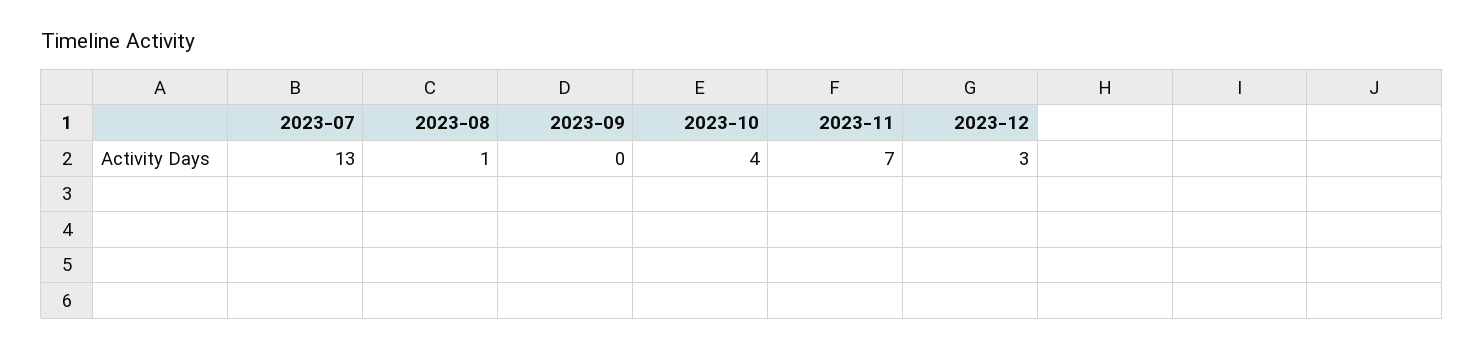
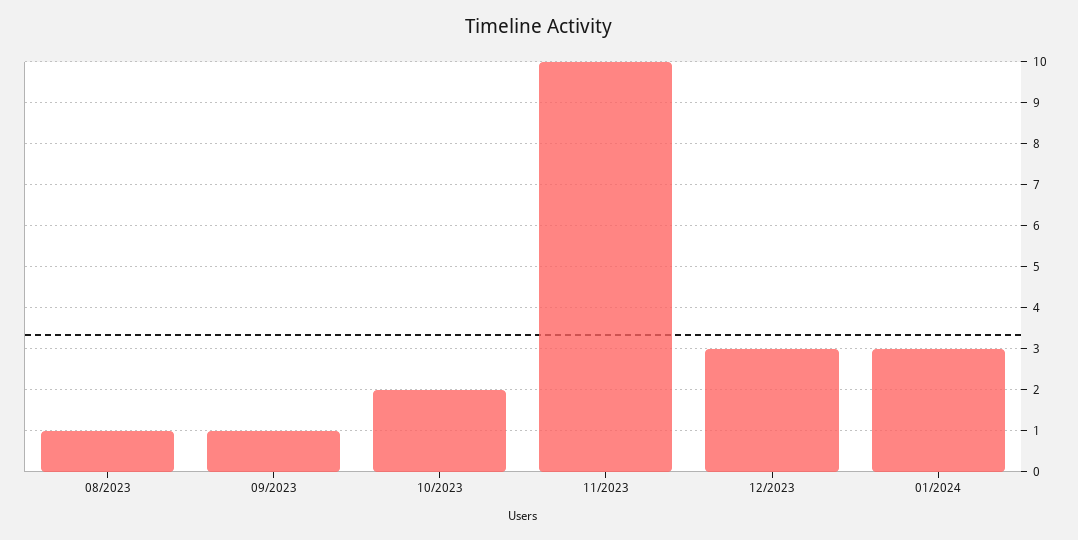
2023-07: 13 -> none
2023-09: 0 -> 1
2023-10: 4 -> 2
2023-11: 7 -> 10
01/2024: none -> 3

